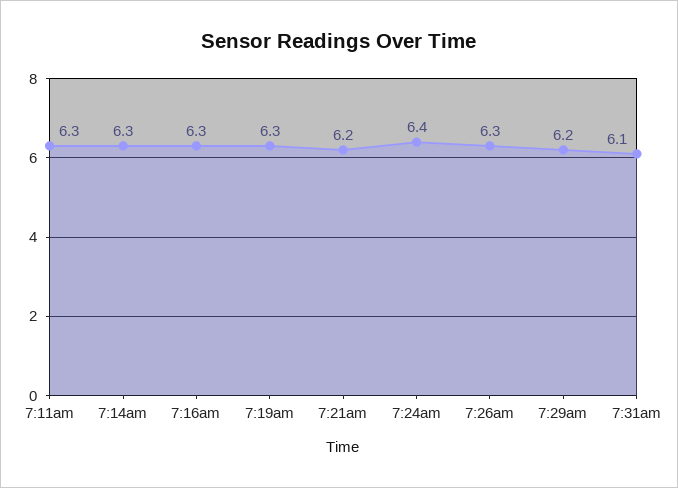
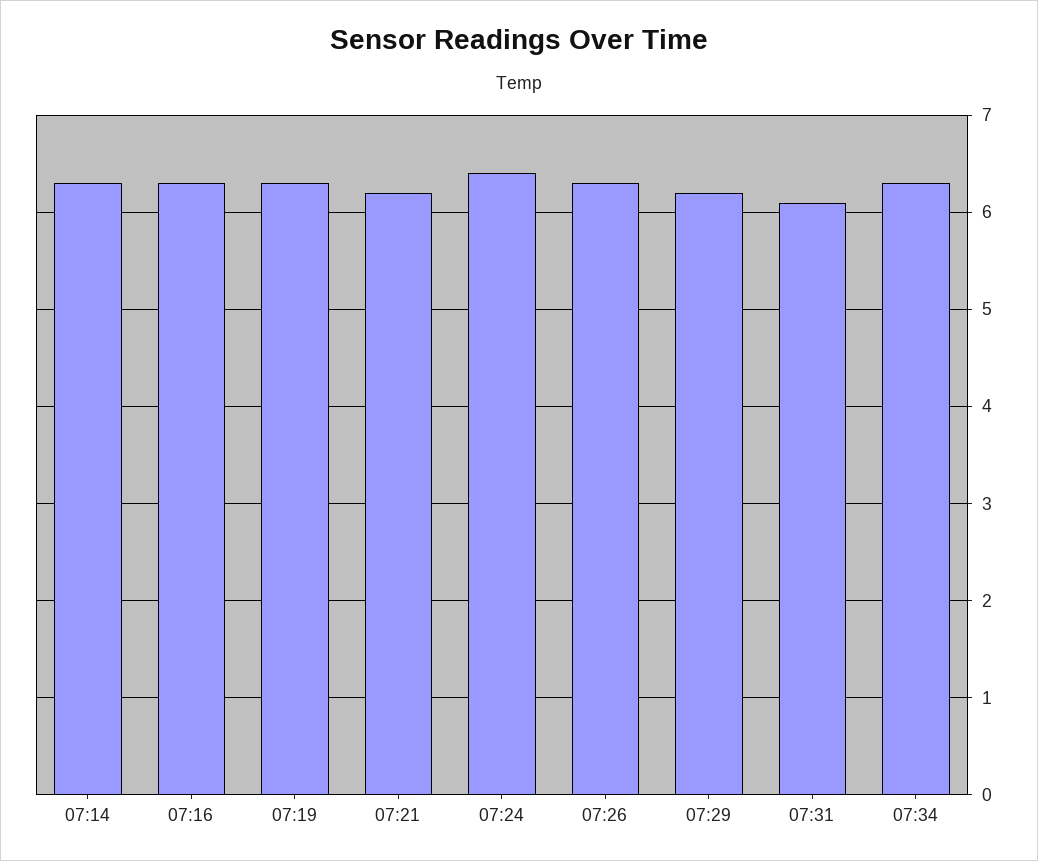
7:11am: 6.3 -> none
07:34: none -> 6.3

